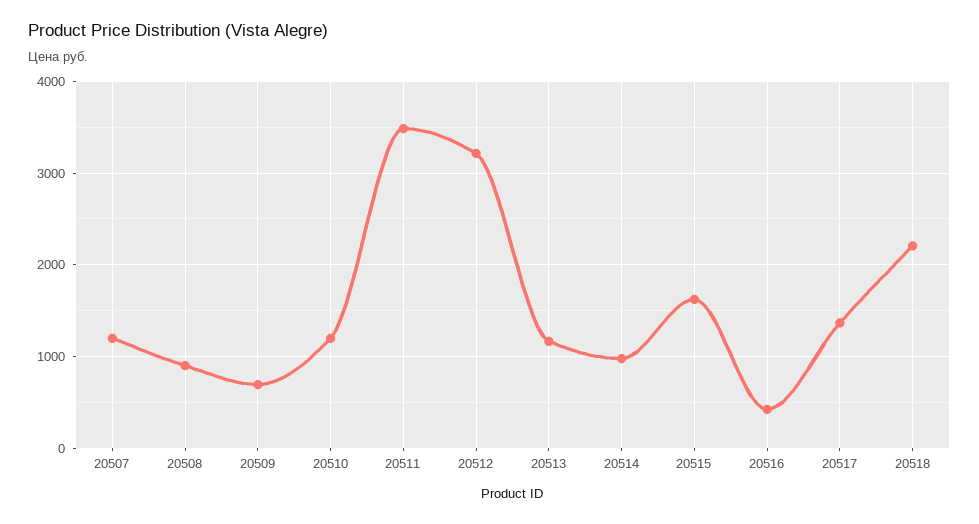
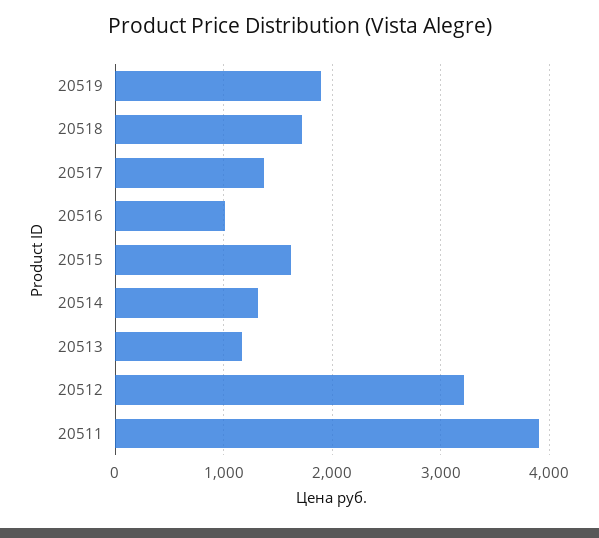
20507: 1200 -> none
20508: 900 -> none
20509: 700 -> none
20510: 1200 -> none
20511: 3500 -> 3900
20514: 1000 -> 1300
20516: 400 -> 1000
20518: 2200 -> 1700
20519: none -> 1900

